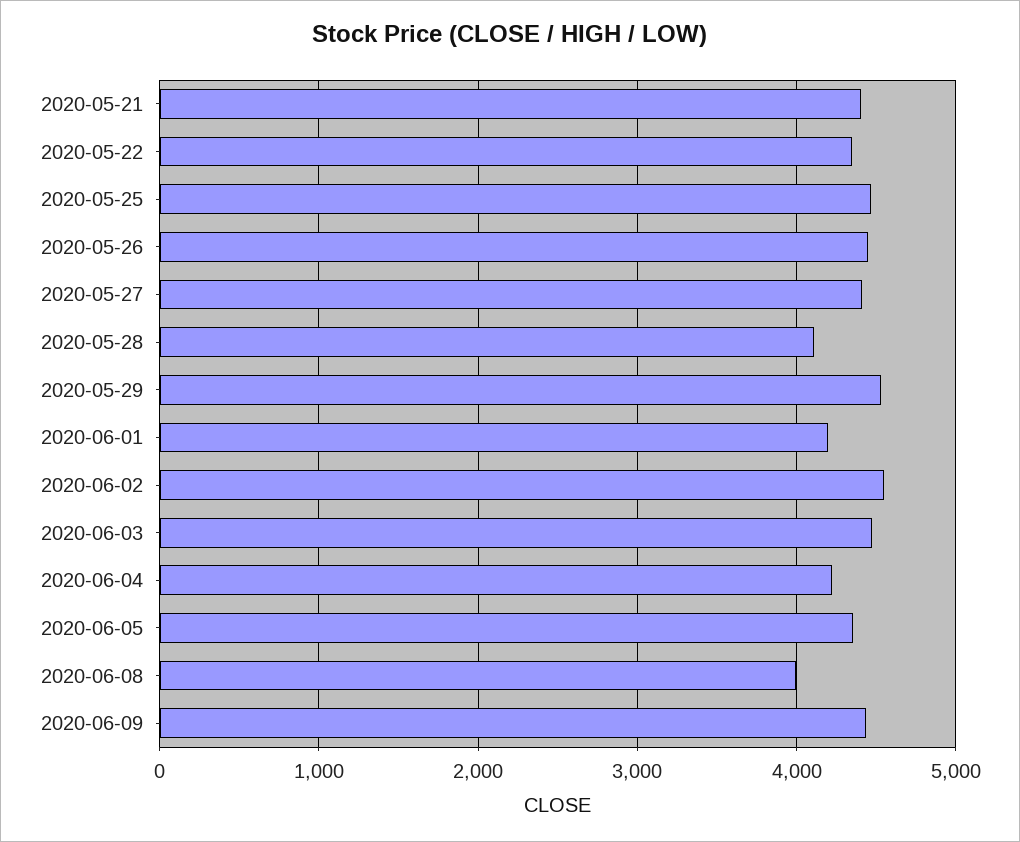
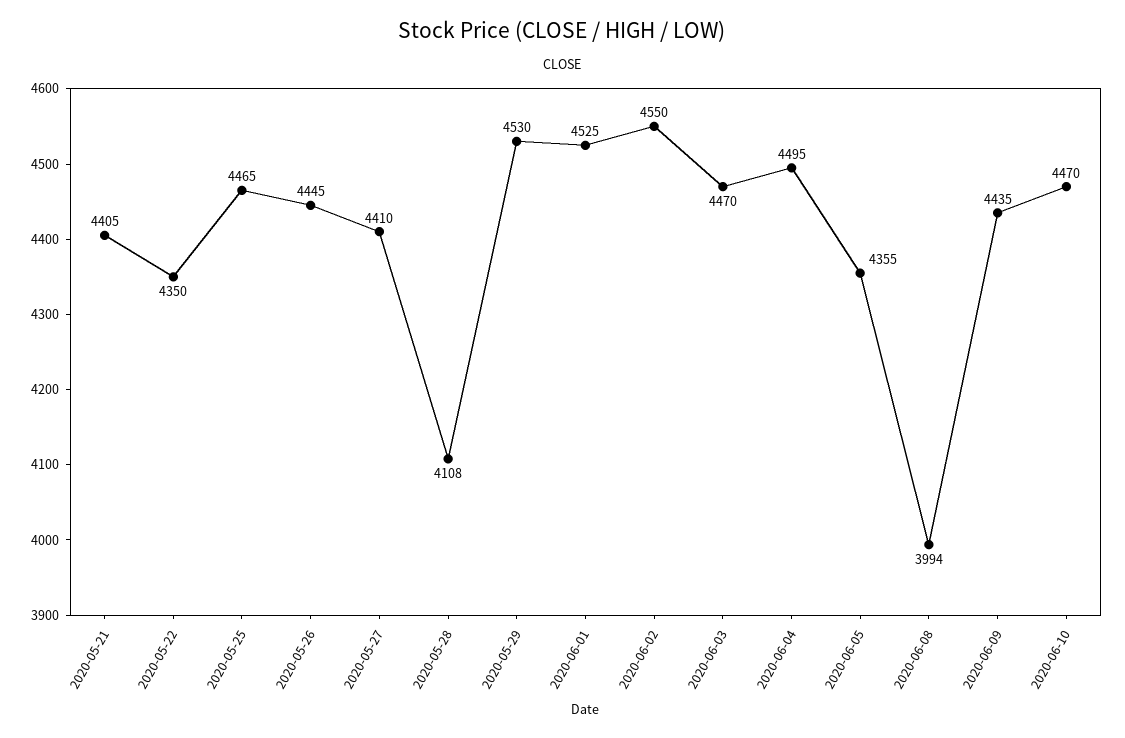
2020-06-01: 4200 -> 4525
2020-06-04: 4200 -> 4495
2020-06-10: none -> 4470

